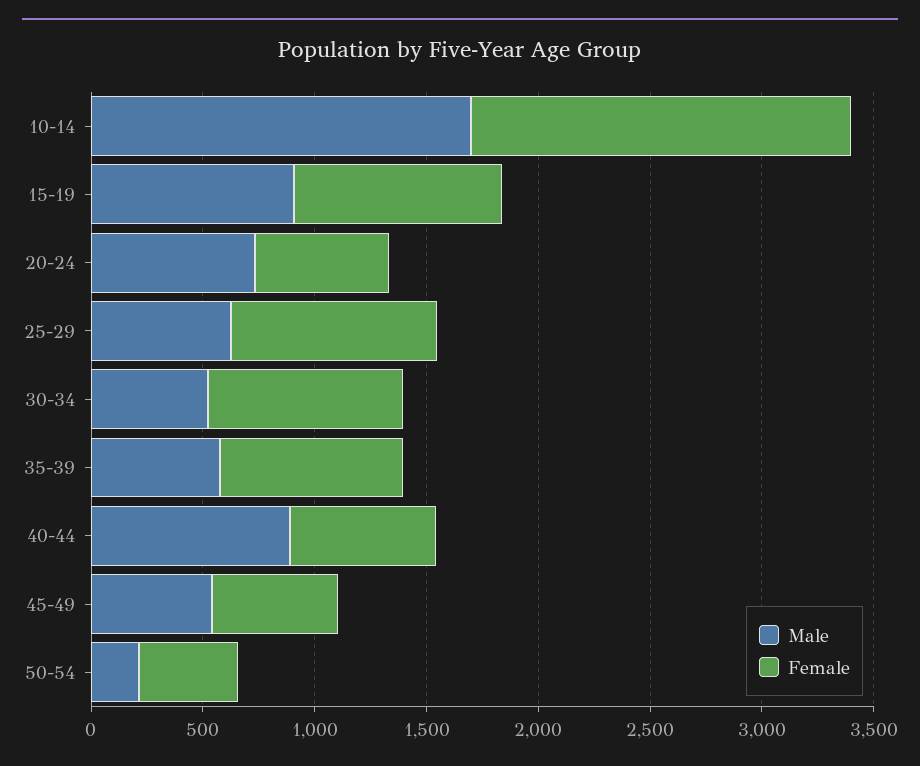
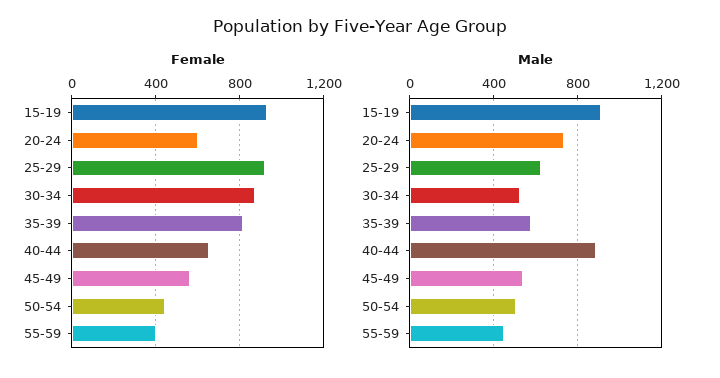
Male, 10-14: 1700 -> none
Female, 10-14: 1700 -> none
Male, 50-54: 200 -> 500
Female, 55-59: none -> 400
Male, 55-59: none -> 450

